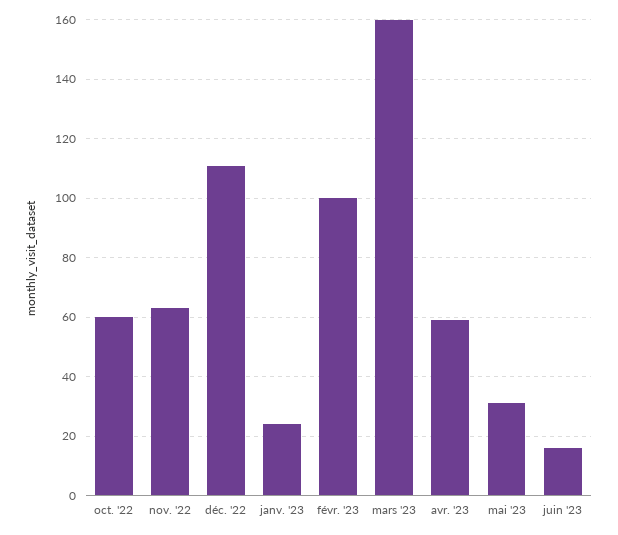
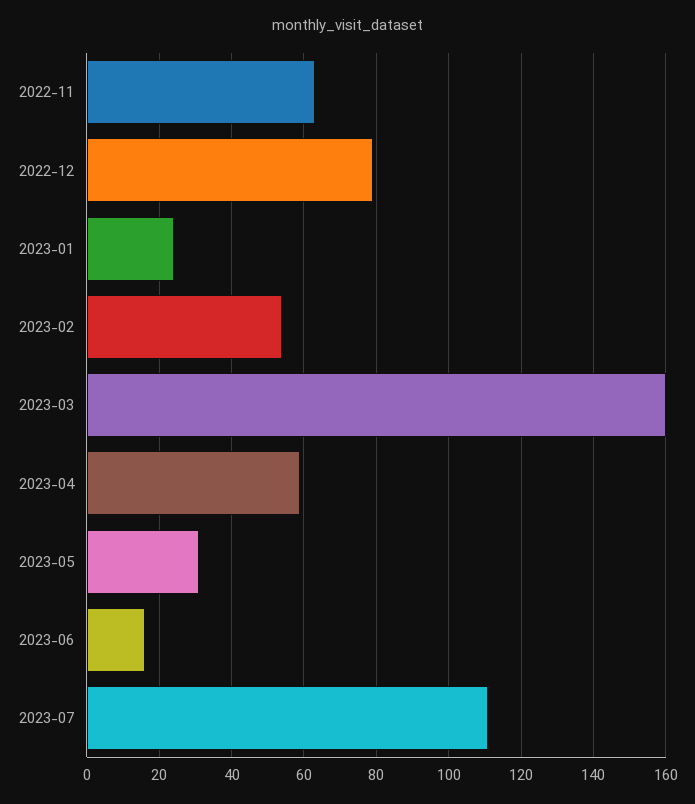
oct. '22: 60 -> none
déc. '22: 110 -> 80
févr. '23: 100 -> 55
2023-07: none -> 110

